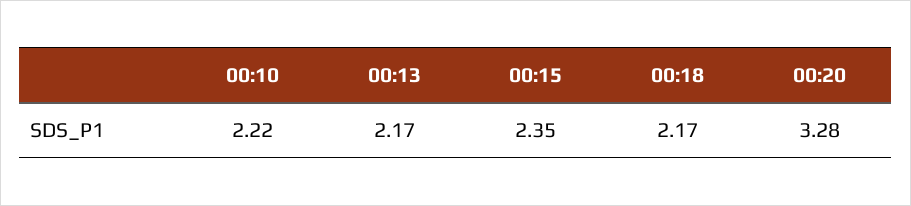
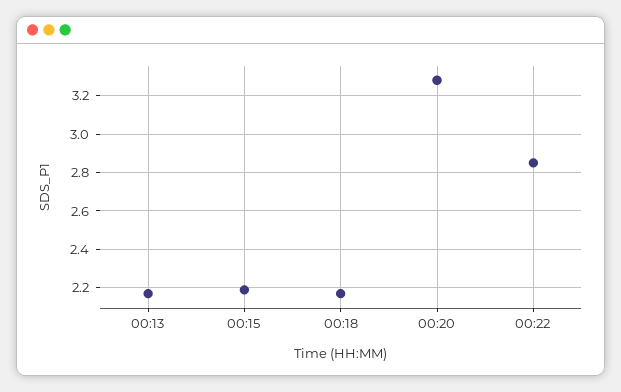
00:10: 2.22 -> none
00:15: 2.35 -> 2.2
00:22: none -> 2.85

